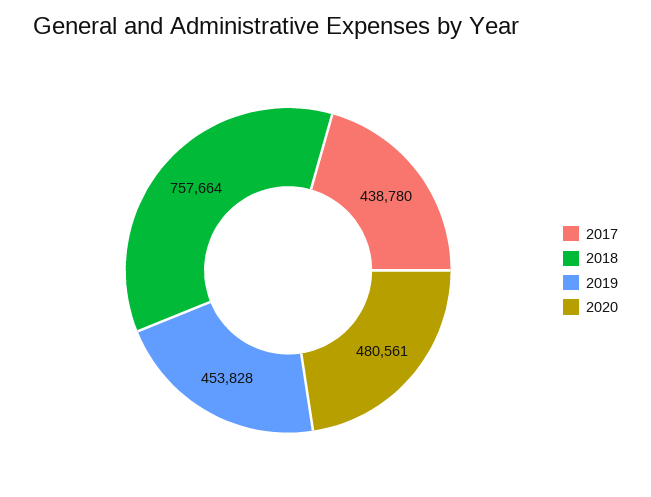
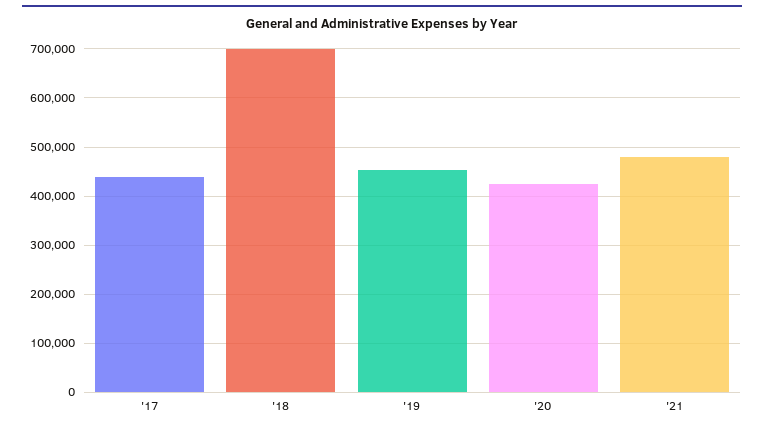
2018: 757664 -> 700000
2020: 480561 -> 420000
'21: none -> 480000

